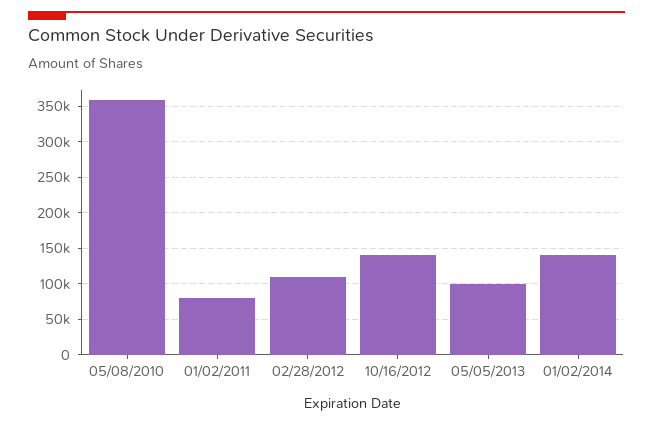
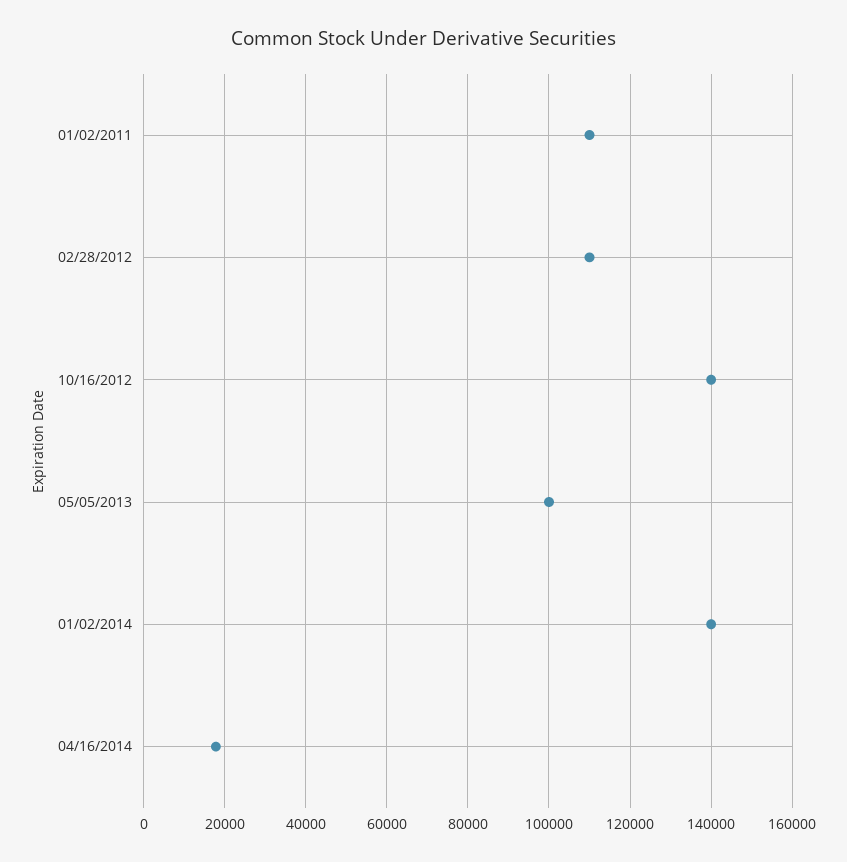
05/08/2010: 360000 -> none
01/02/2011: 80000 -> 110000
04/16/2014: none -> 18000

